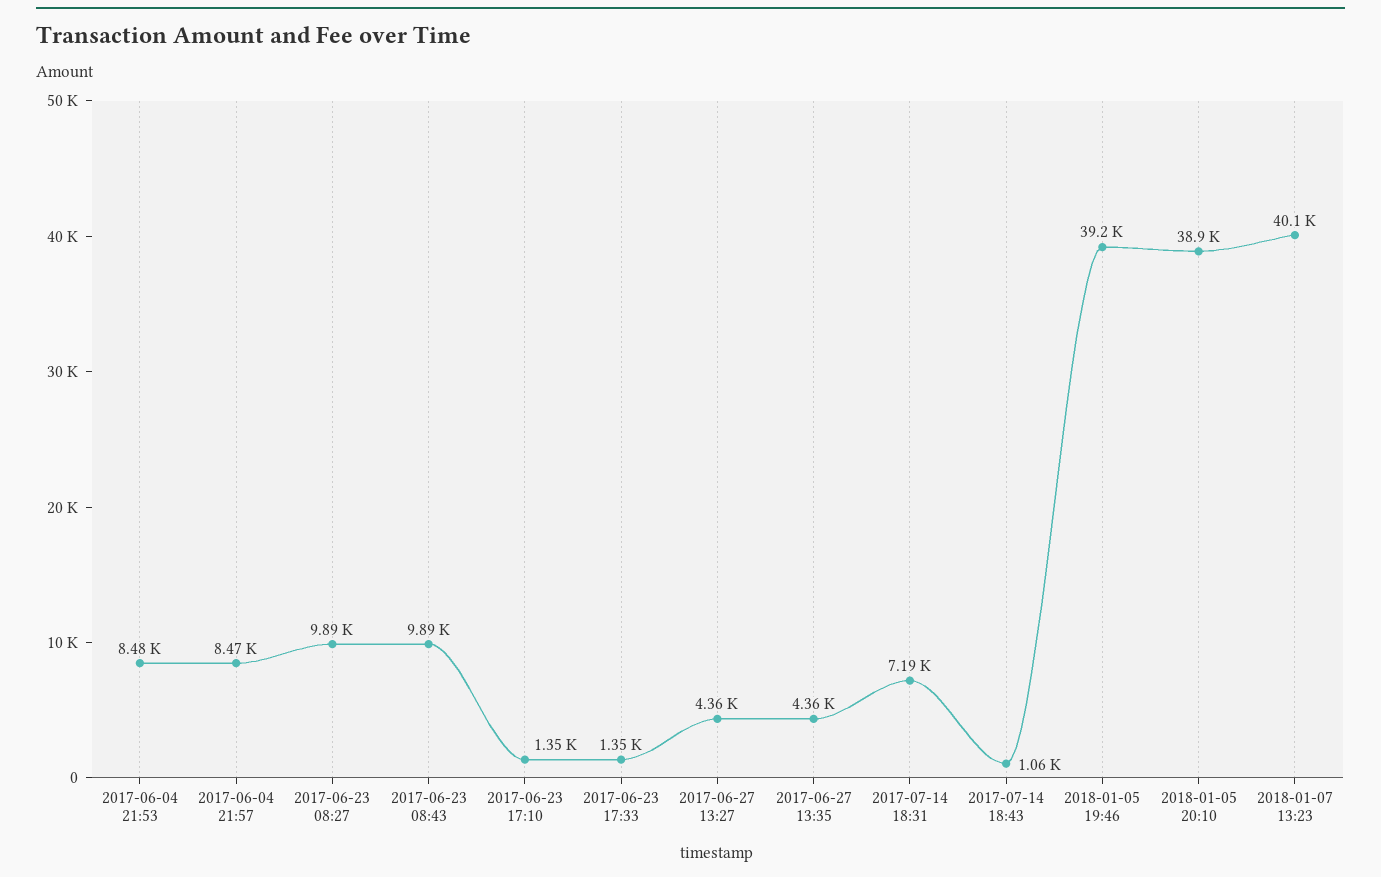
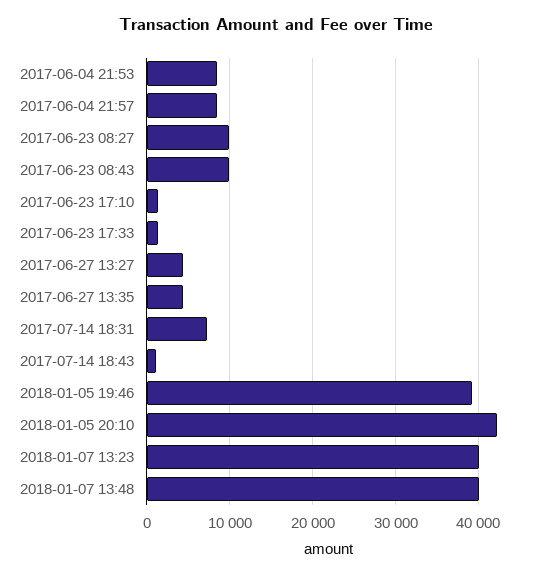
2018-01-05 20:10: 38900 -> 42000
2018-01-07 13:48: none -> 40000

